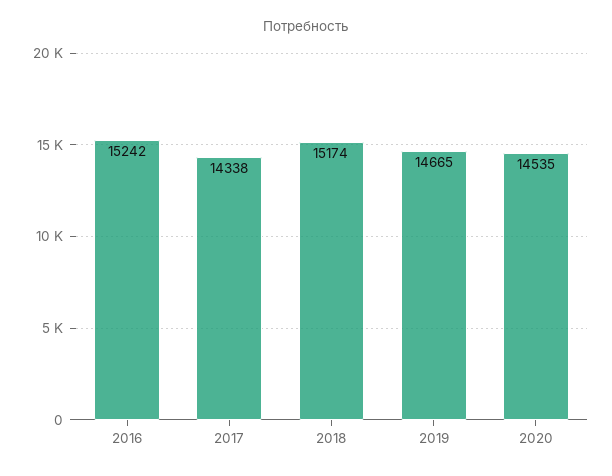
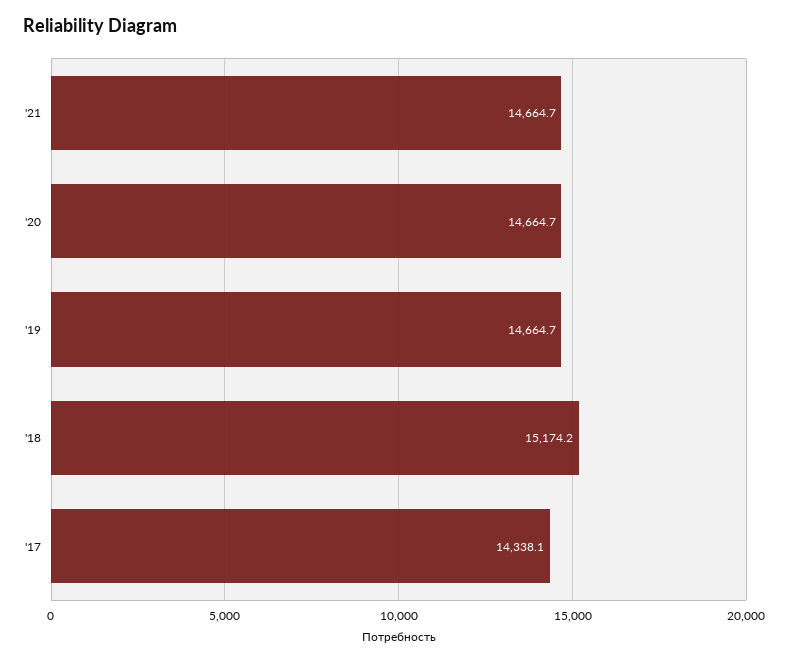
2016: 15242 -> none
2020: 14535 -> 14664.7
'21: none -> 14664.7

